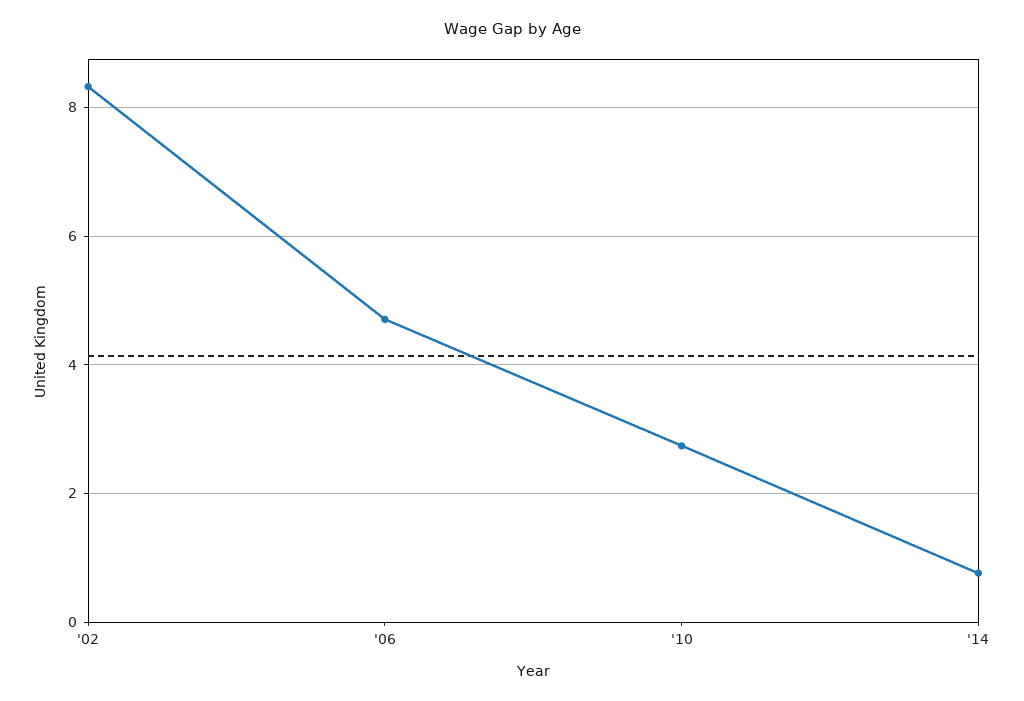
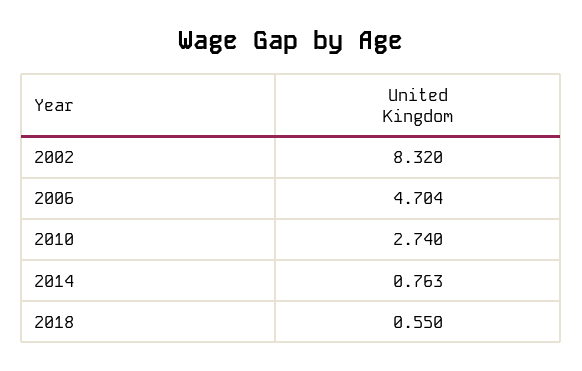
2018: none -> 0.55

